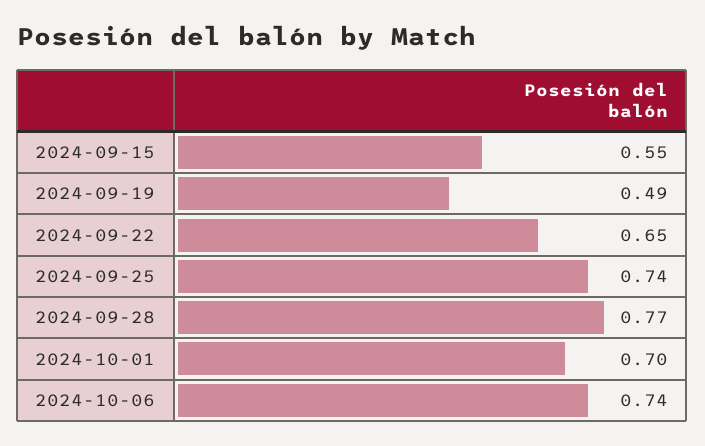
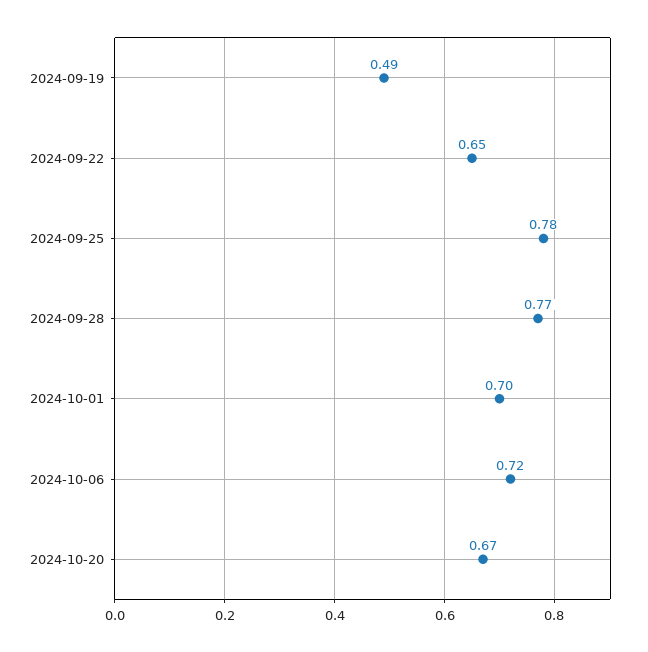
2024-09-15: 0.55 -> none
2024-09-25: 0.74 -> 0.78
2024-10-06: 0.74 -> 0.72
2024-10-20: none -> 0.67

